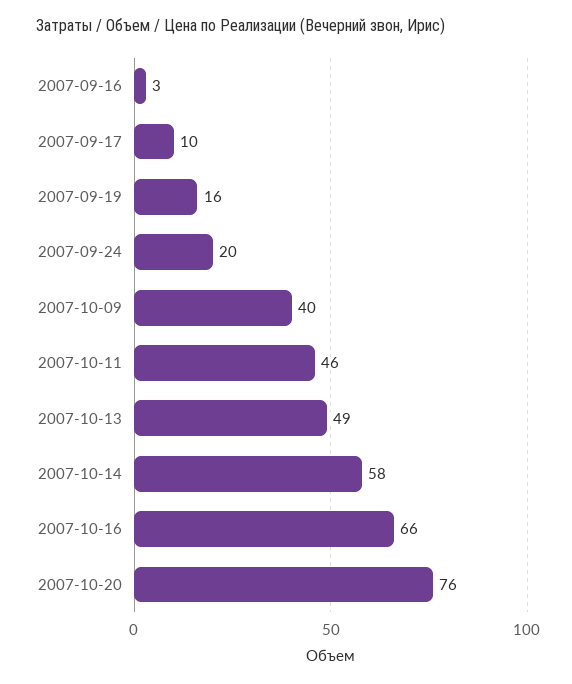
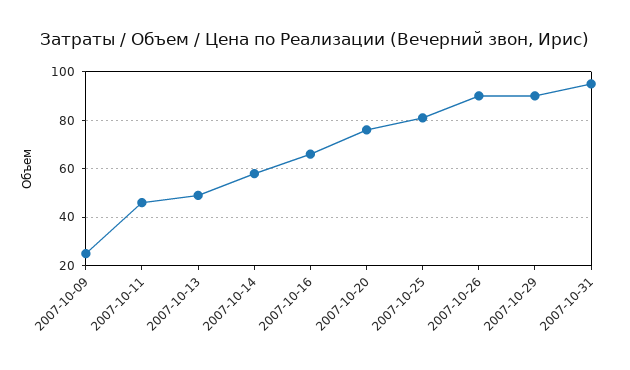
2007-09-16: 3 -> none
2007-09-17: 10 -> none
2007-09-19: 16 -> none
2007-09-24: 20 -> none
2007-10-09: 40 -> 25
2007-10-25: none -> 80
2007-10-26: none -> 90
2007-10-29: none -> 90
2007-10-31: none -> 95

